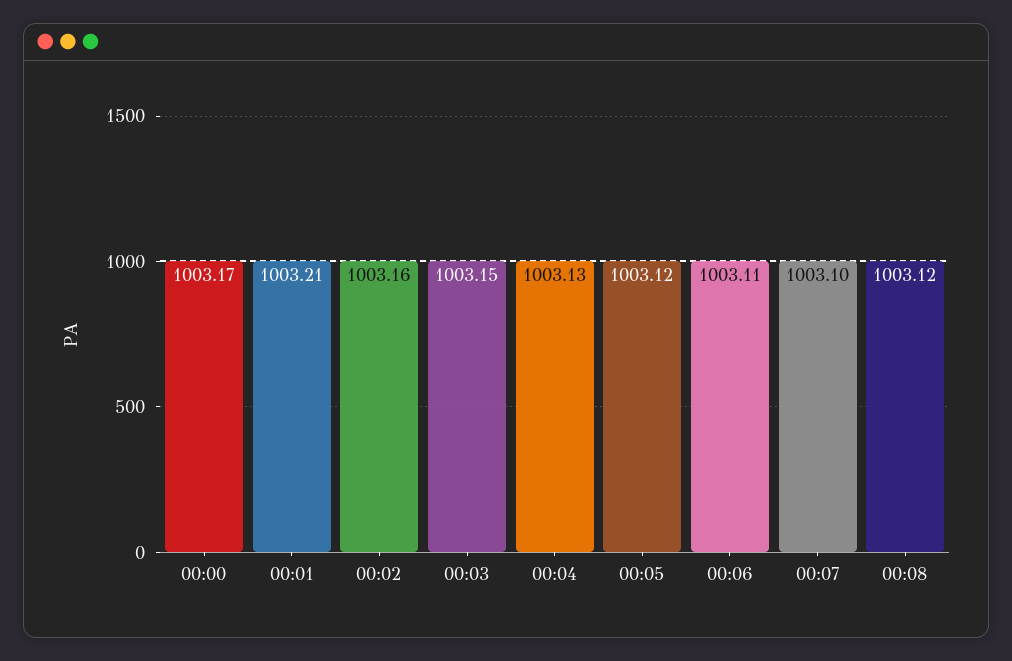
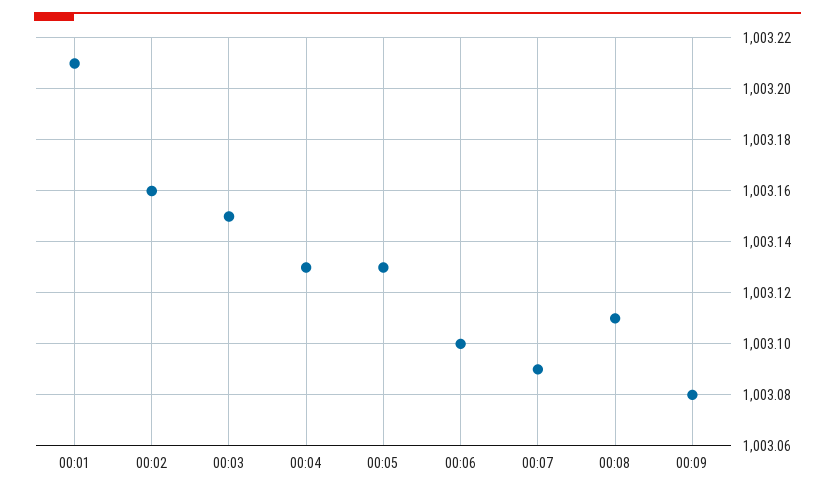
00:00: 1003.17 -> none
00:05: 1003.12 -> 1003.13
00:06: 1003.11 -> 1003.1
00:07: 1003.1 -> 1003.09
00:08: 1003.12 -> 1003.11
00:09: none -> 1003.08

